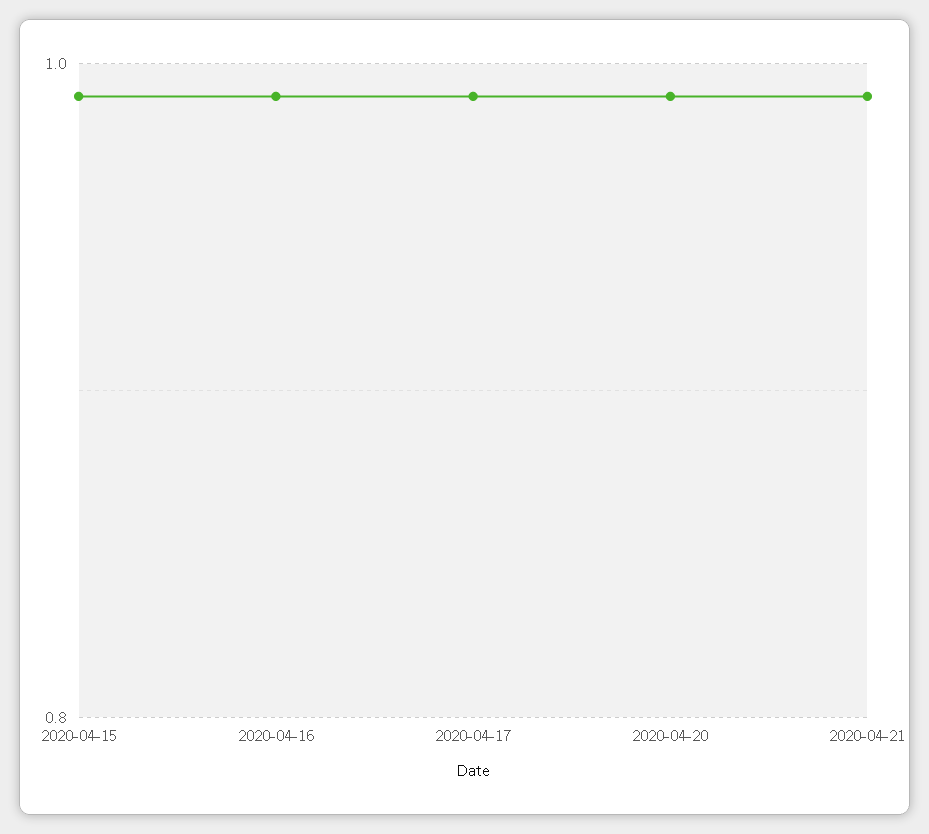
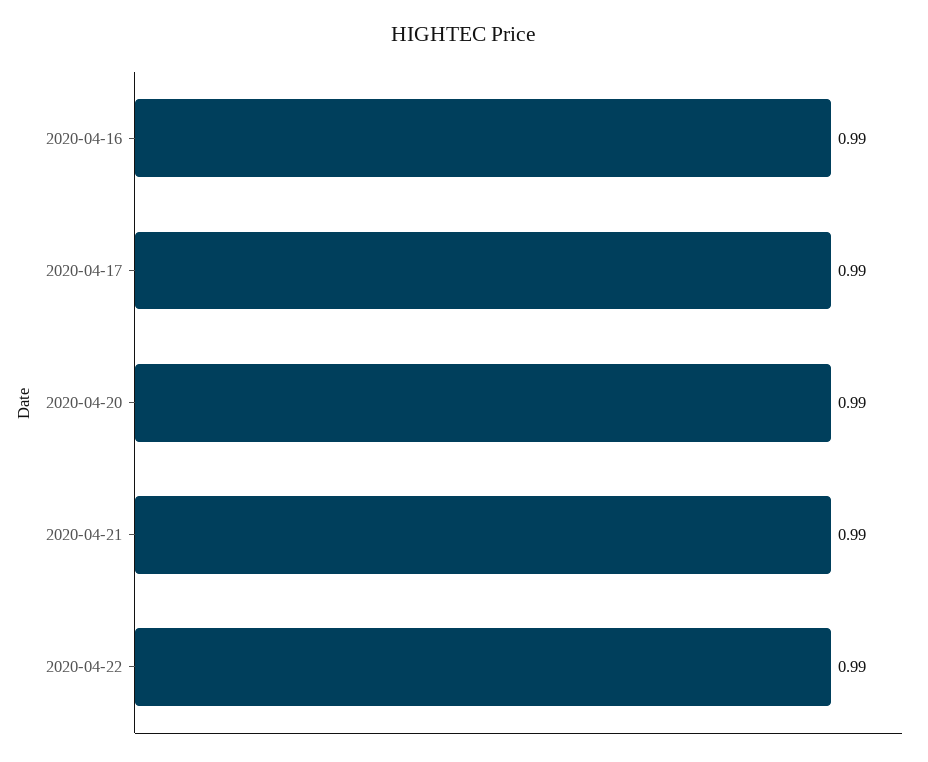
2020-04-15: 1 -> none
2020-04-22: none -> 0.99

